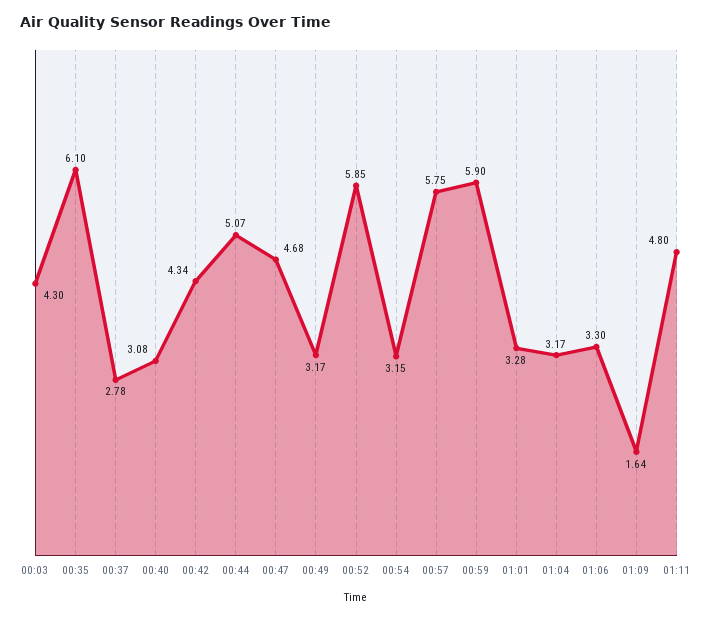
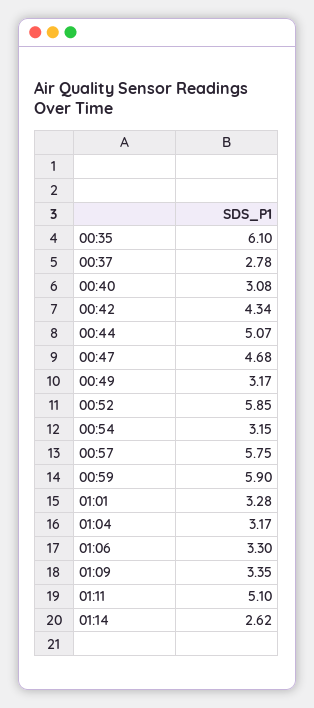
00:03: 4.3 -> none
01:09: 1.64 -> 3.35
01:11: 4.8 -> 5.1
01:14: none -> 2.62

